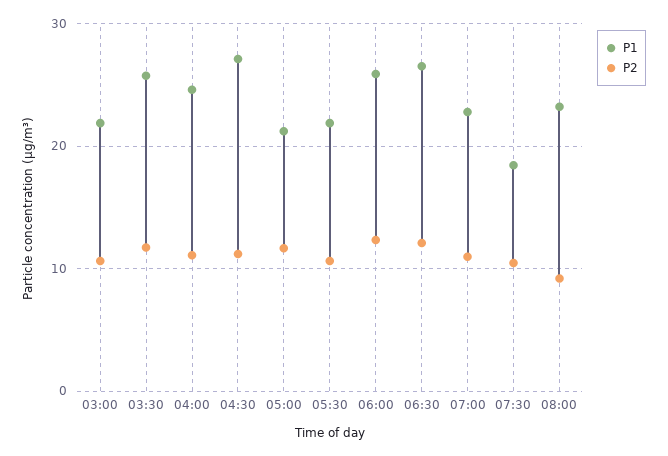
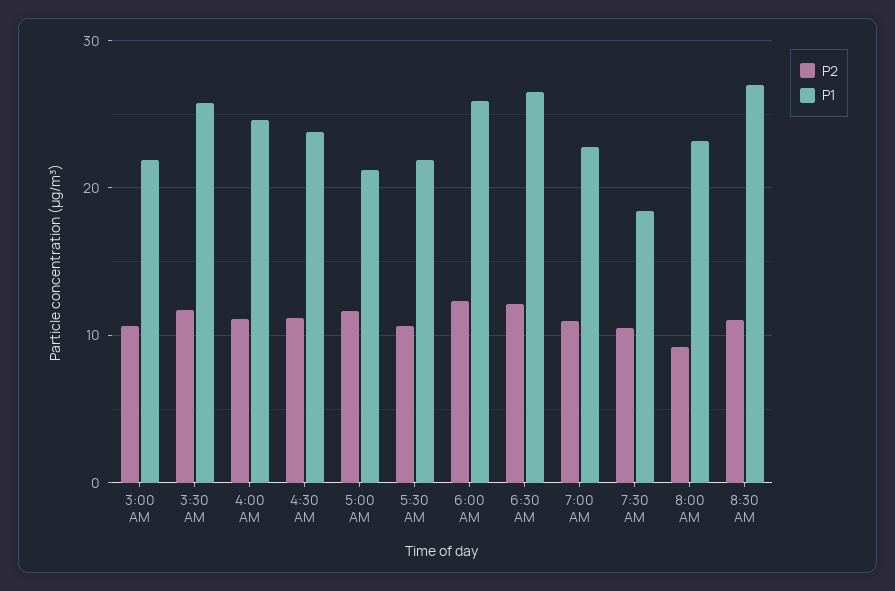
P1, 04:30: 27 -> 24
P2, 8:30 AM: none -> 11
P1, 8:30 AM: none -> 27

